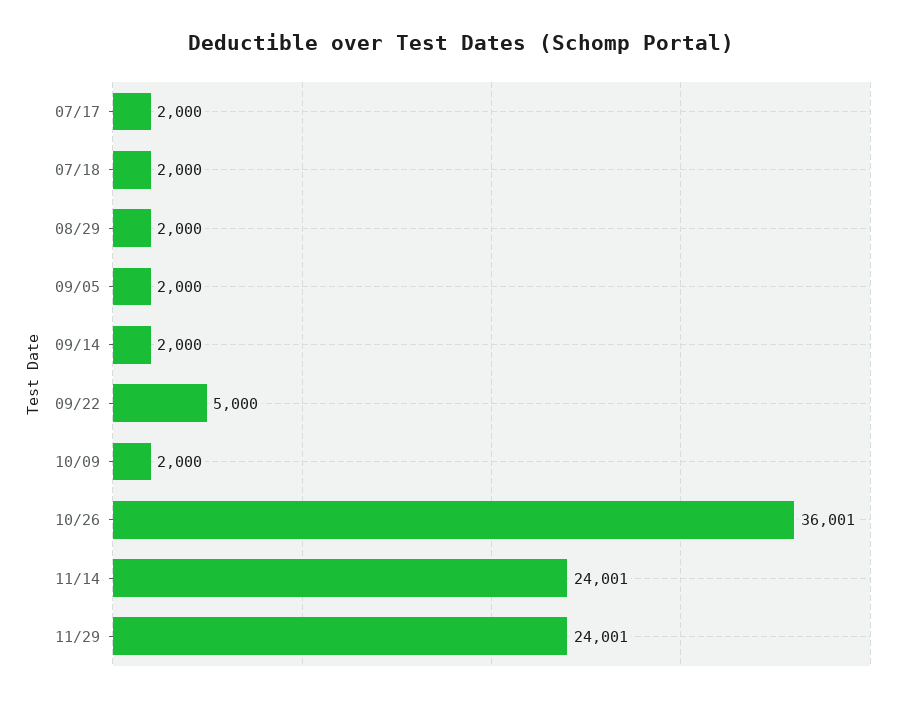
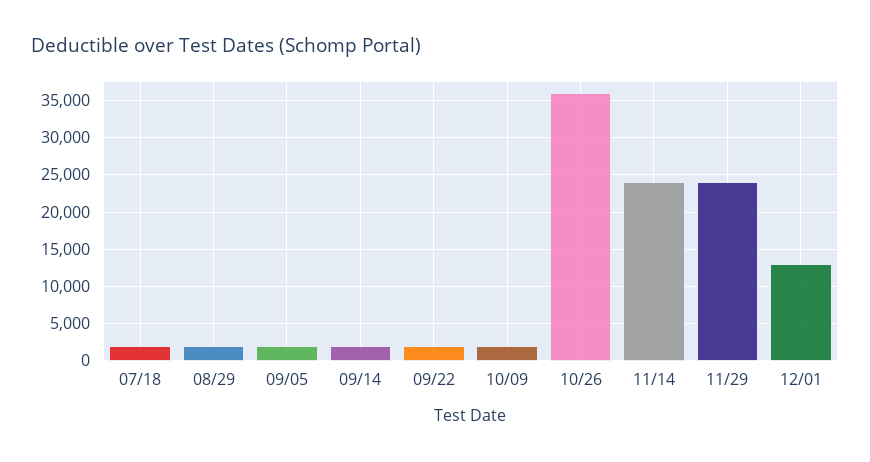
07/17: 2000 -> none
09/22: 5000 -> 2000
12/01: none -> 13000

